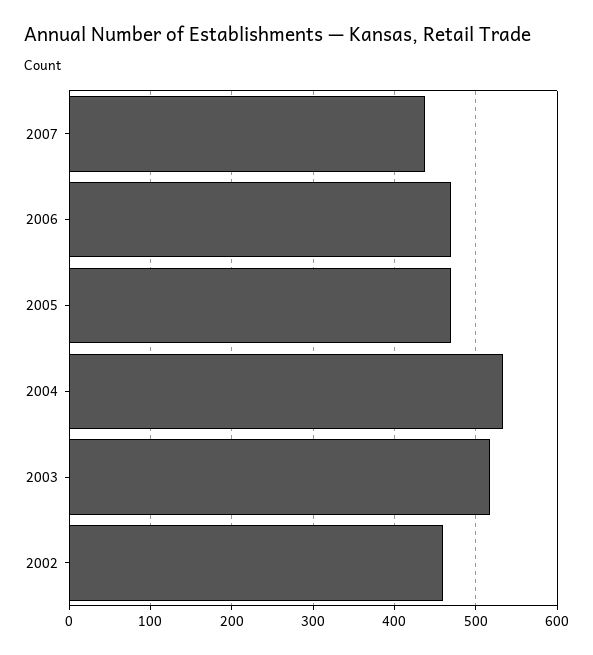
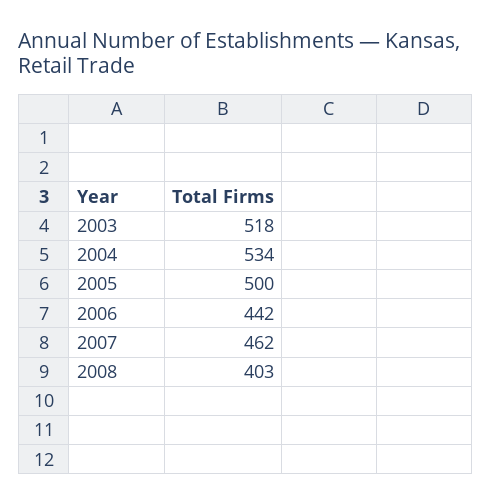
2007: 440 -> 462
2006: 470 -> 442
2005: 470 -> 500
2002: 460 -> none
2008: none -> 403

